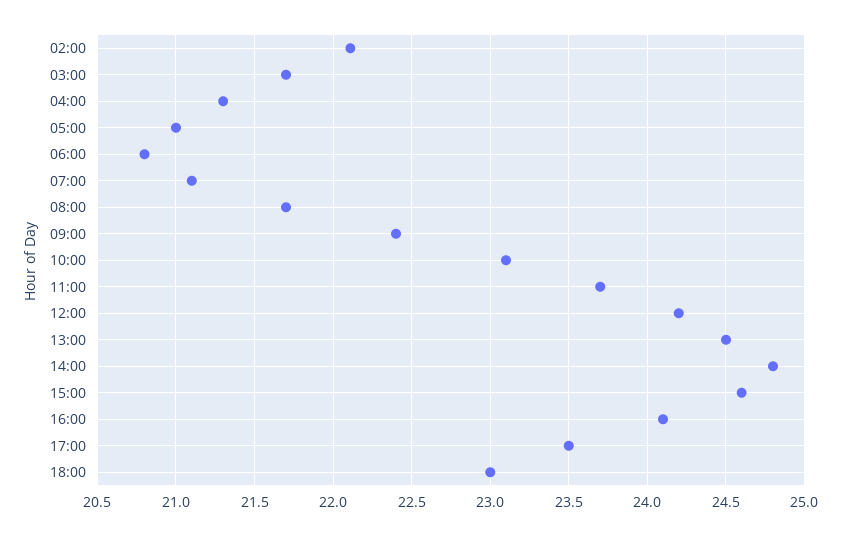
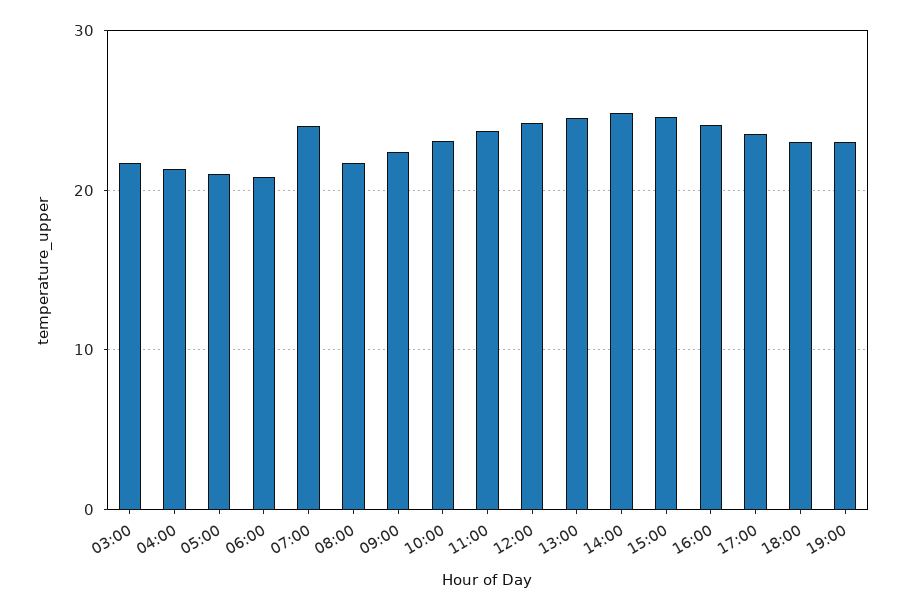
02:00: 22.1 -> none
07:00: 21.1 -> 24
19:00: none -> 23

